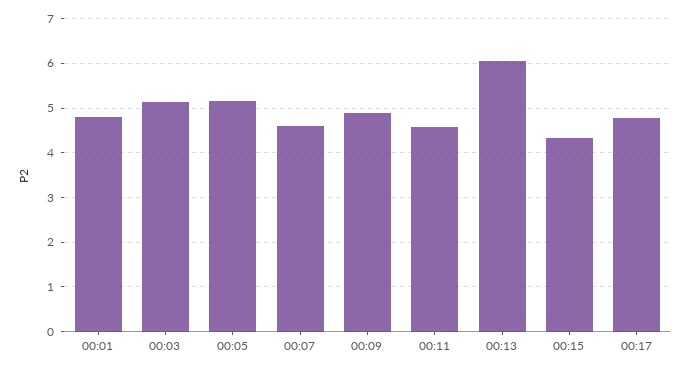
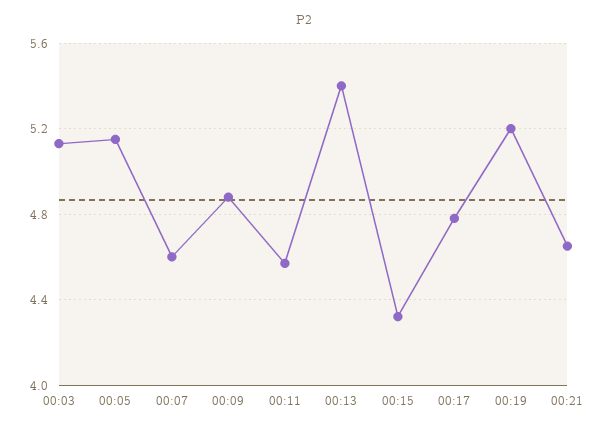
00:01: 4.8 -> none
00:13: 6 -> 5.4
00:19: none -> 5.2
00:21: none -> 4.65

